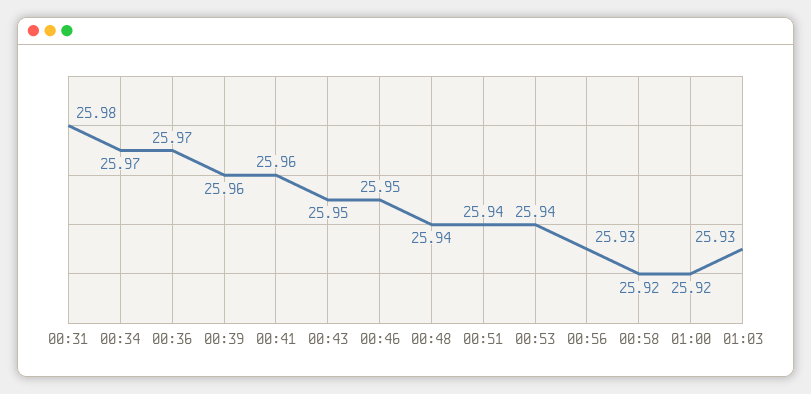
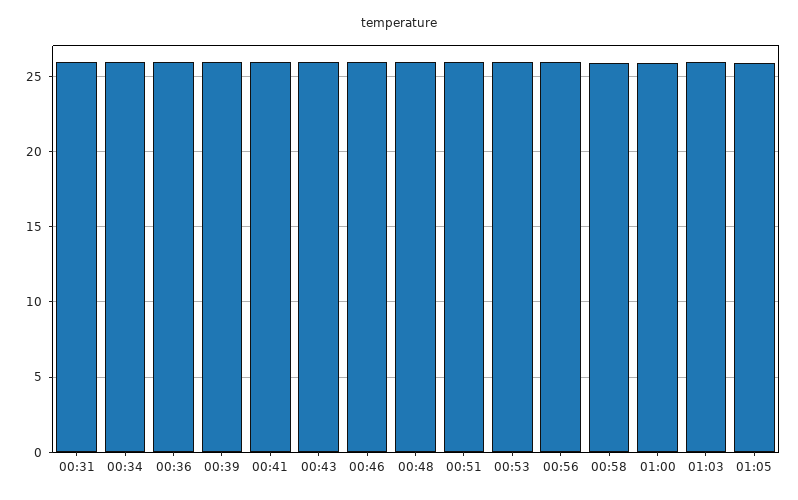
01:05: none -> 26

